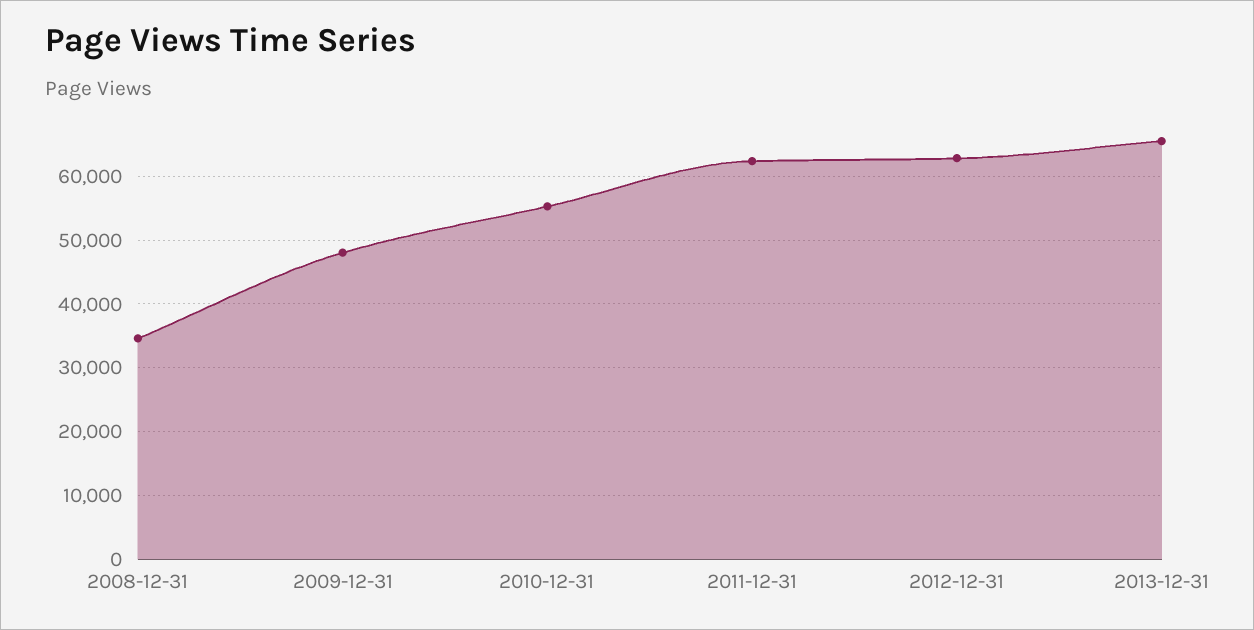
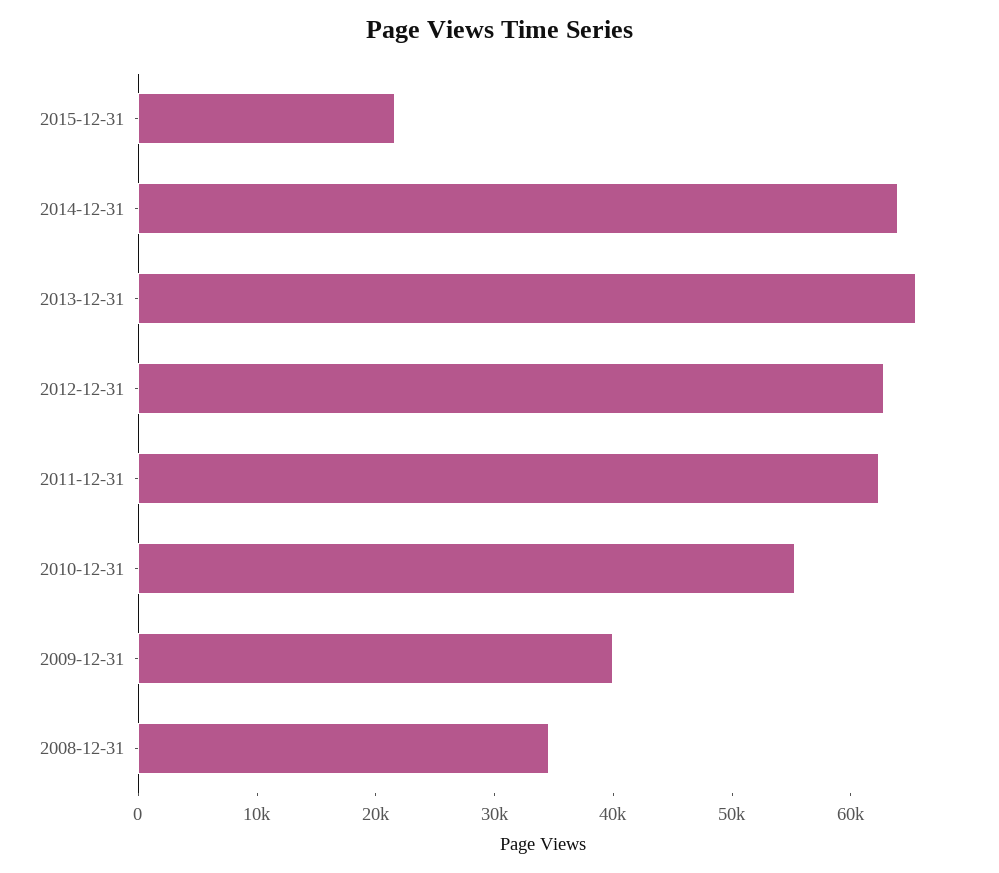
2009-12-31: 48000 -> 40000
2015-12-31: none -> 22000
2014-12-31: none -> 64000

